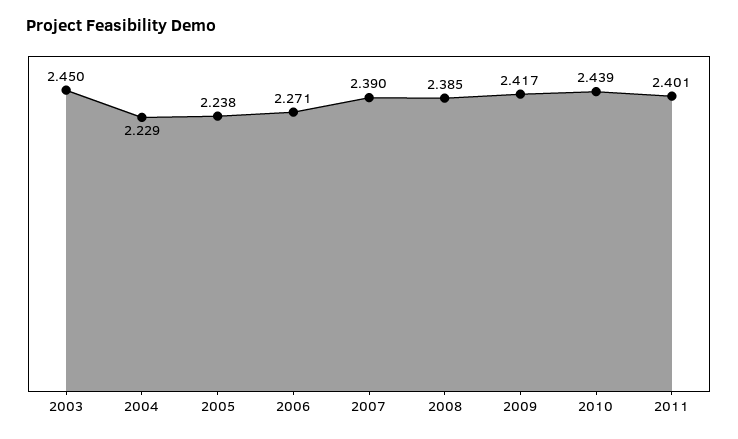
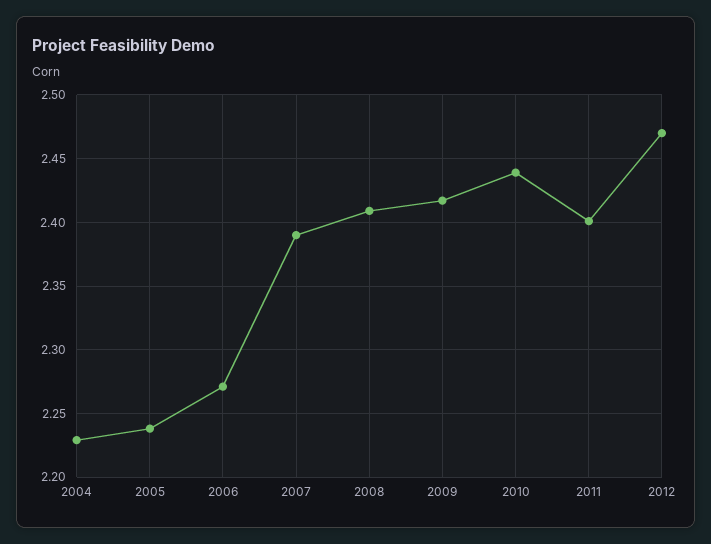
2003: 2.45 -> none
2008: 2.385 -> 2.41
2012: none -> 2.47

